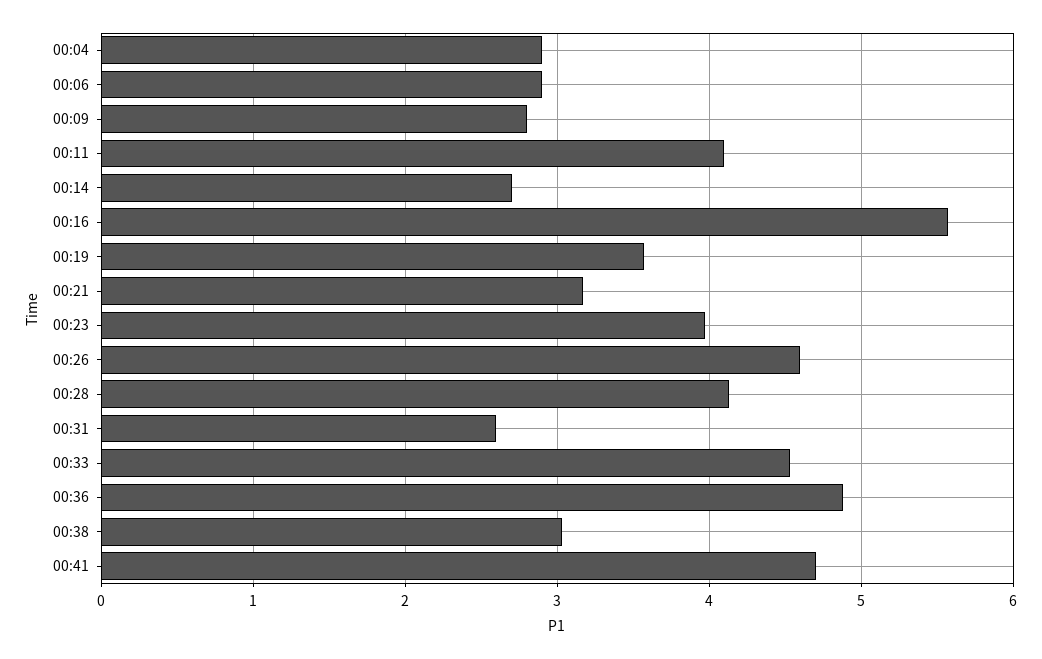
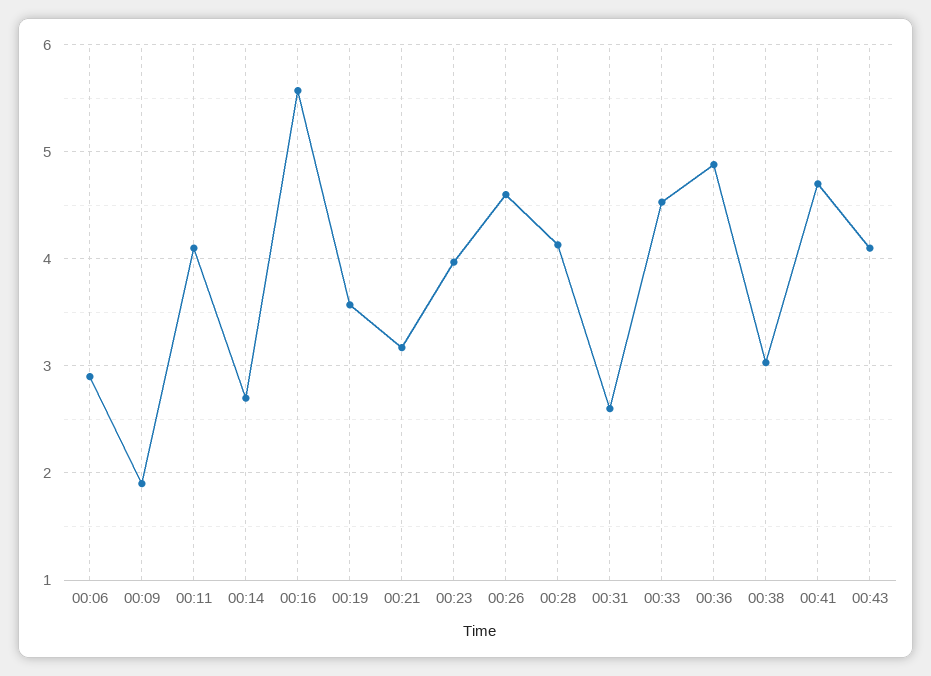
00:04: 2.9 -> none
00:09: 2.8 -> 1.9
00:43: none -> 4.1

